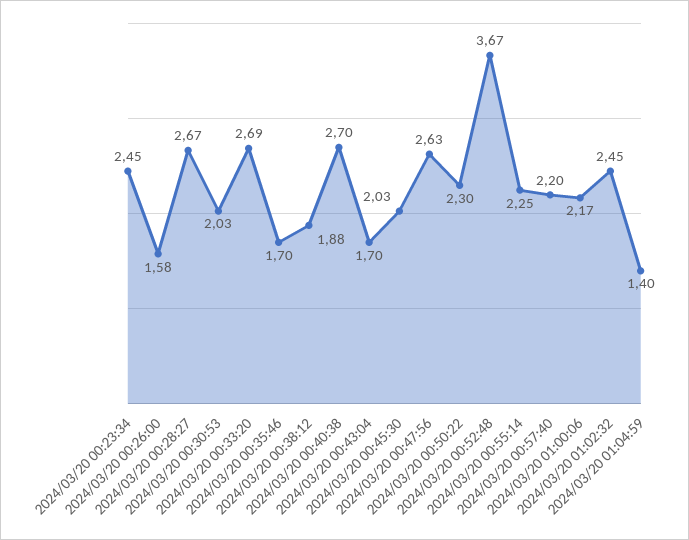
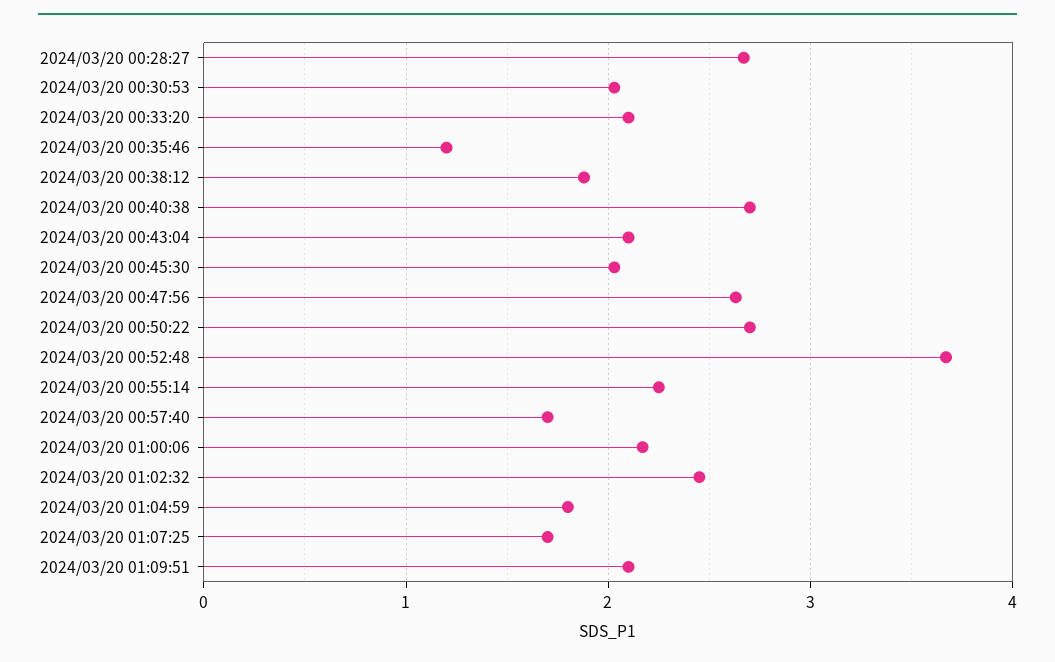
2024/03/20 00:23:34: 2.45 -> none
2024/03/20 00:26:00: 1.58 -> none
2024/03/20 00:33:20: 2.69 -> 2.1
2024/03/20 00:35:46: 1.7 -> 1.2
2024/03/20 00:43:04: 1.7 -> 2.1
2024/03/20 00:50:22: 2.3 -> 2.7
2024/03/20 00:57:40: 2.2 -> 1.7
2024/03/20 01:04:59: 1.4 -> 1.8
2024/03/20 01:07:25: none -> 1.7
2024/03/20 01:09:51: none -> 2.1

